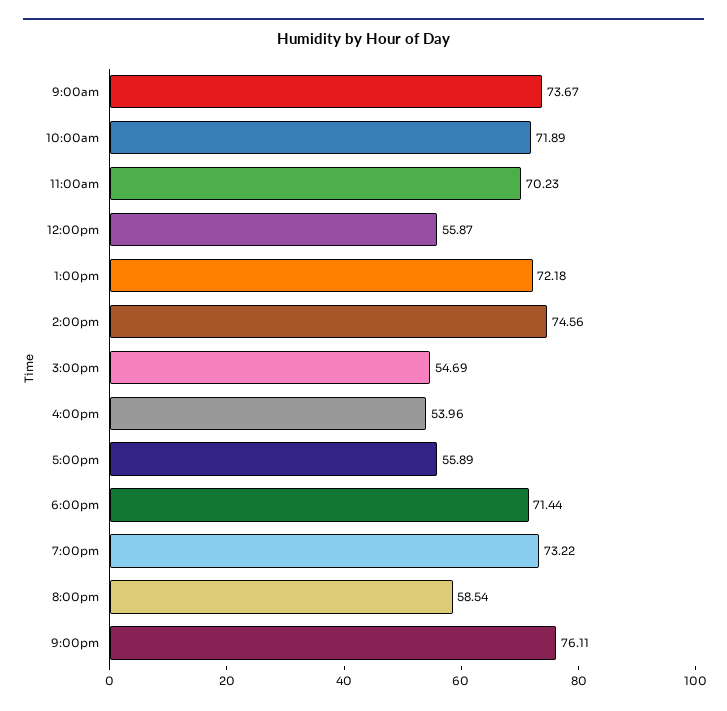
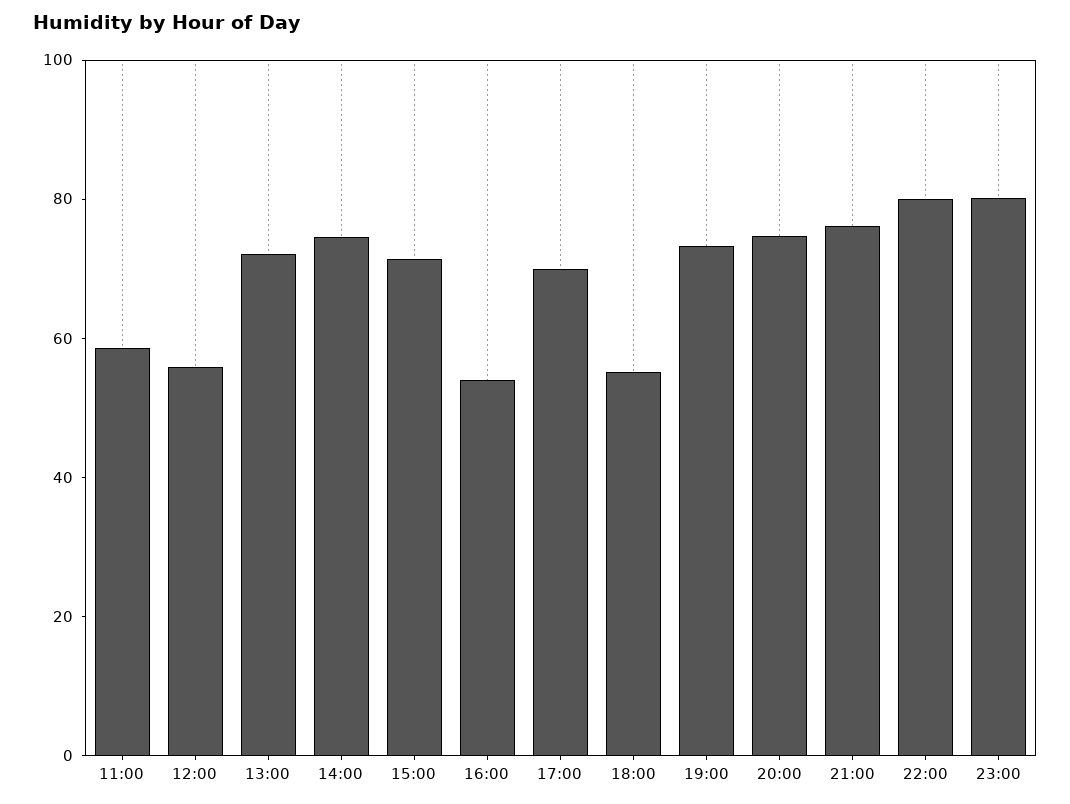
9:00am: 73.67 -> none
10:00am: 71.89 -> none
11:00am: 70.23 -> 60
3:00pm: 54.69 -> 70
5:00pm: 55.89 -> 70
6:00pm: 71.44 -> 55
8:00pm: 58.54 -> 75
22:00: none -> 80
23:00: none -> 80

